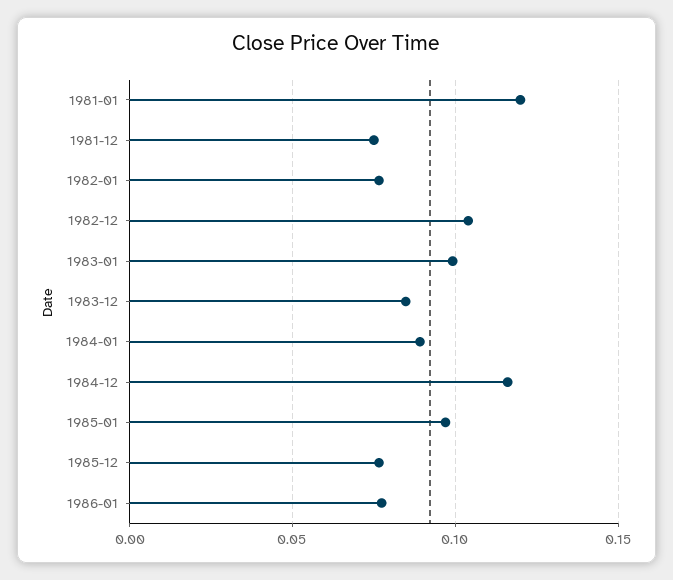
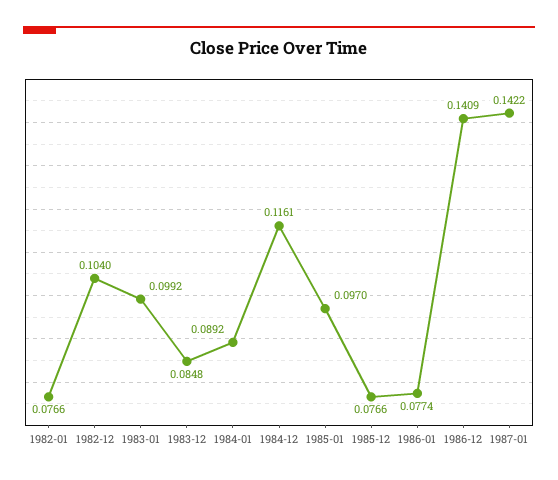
1981-01: 0.12 -> none
1981-12: 0.075 -> none
1986-12: none -> 0.1409
1987-01: none -> 0.1422

